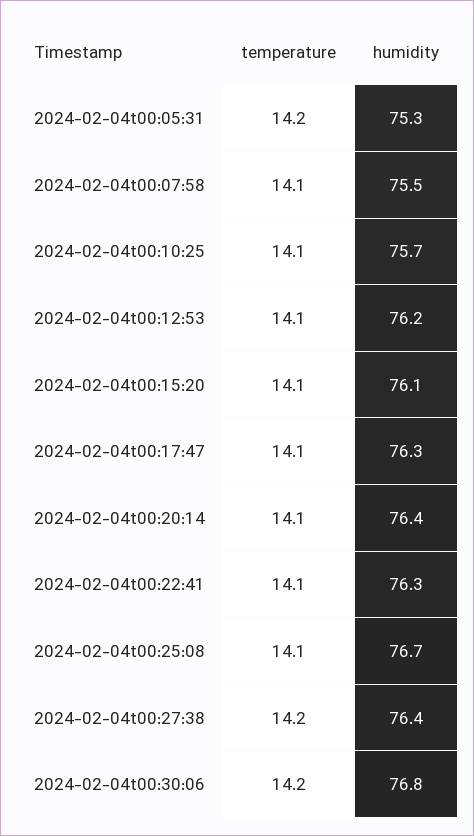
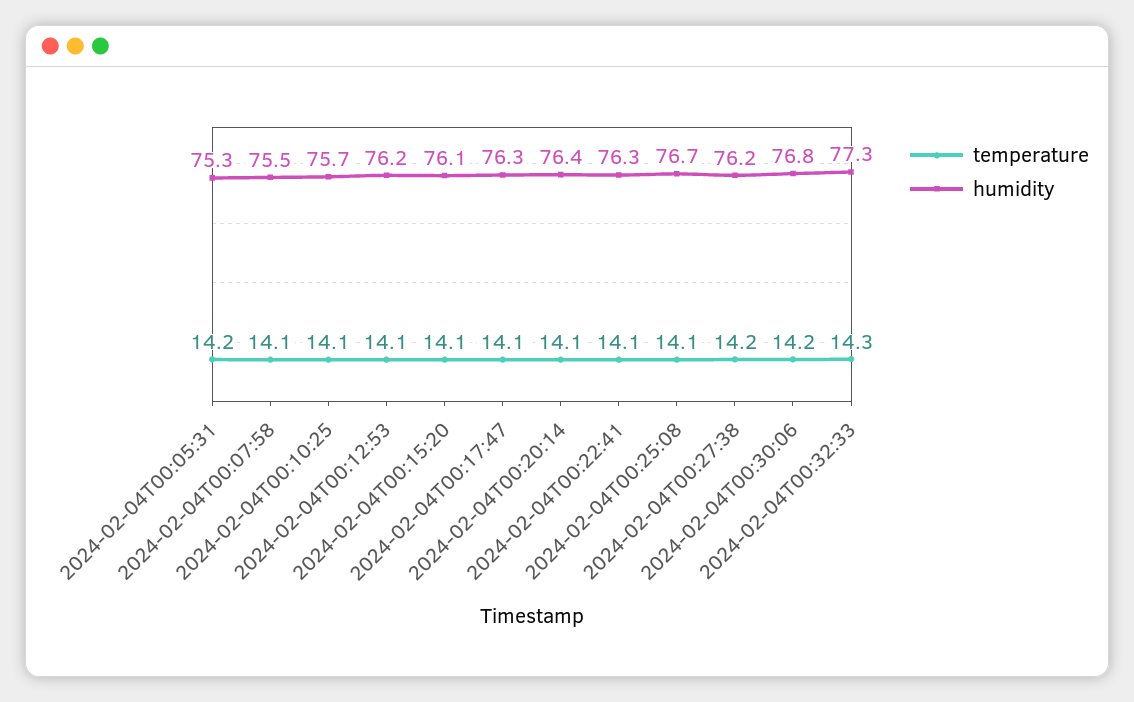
humidity, 2024-02-04t00:27:38: 76.4 -> 76.2
temperature, 2024-02-04T00:32:33: none -> 14.3
humidity, 2024-02-04T00:32:33: none -> 77.3

